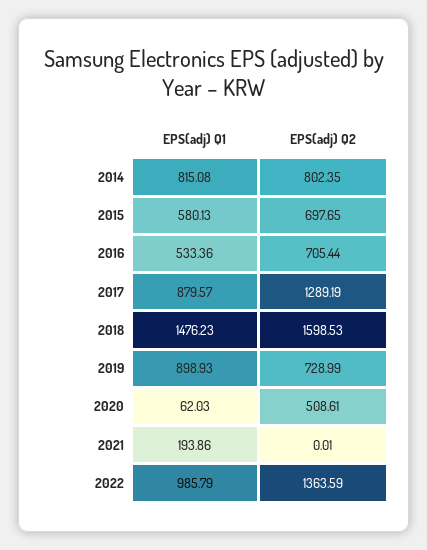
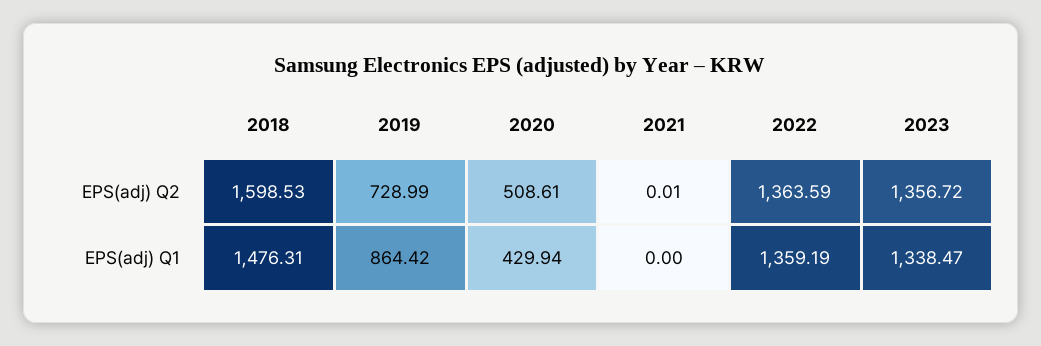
EPS(adj) Q1, 2014: 815.08 -> none
EPS(adj) Q2, 2014: 802.35 -> none
EPS(adj) Q1, 2015: 580.13 -> none
EPS(adj) Q2, 2015: 697.65 -> none
EPS(adj) Q1, 2016: 533.36 -> none
EPS(adj) Q2, 2016: 705.44 -> none
EPS(adj) Q1, 2017: 879.57 -> none
EPS(adj) Q2, 2017: 1289.19 -> none
EPS(adj) Q1, 2018: 1476.23 -> 1476.31
EPS(adj) Q1, 2019: 898.93 -> 864.42
EPS(adj) Q1, 2020: 62.03 -> 429.94
EPS(adj) Q1, 2021: 193.86 -> 0
EPS(adj) Q1, 2022: 985.79 -> 1359.19
EPS(adj) Q2, 2023: none -> 1356.72
EPS(adj) Q1, 2023: none -> 1338.47

